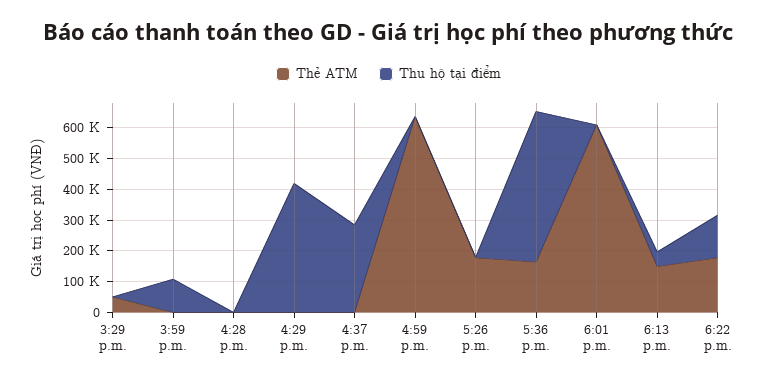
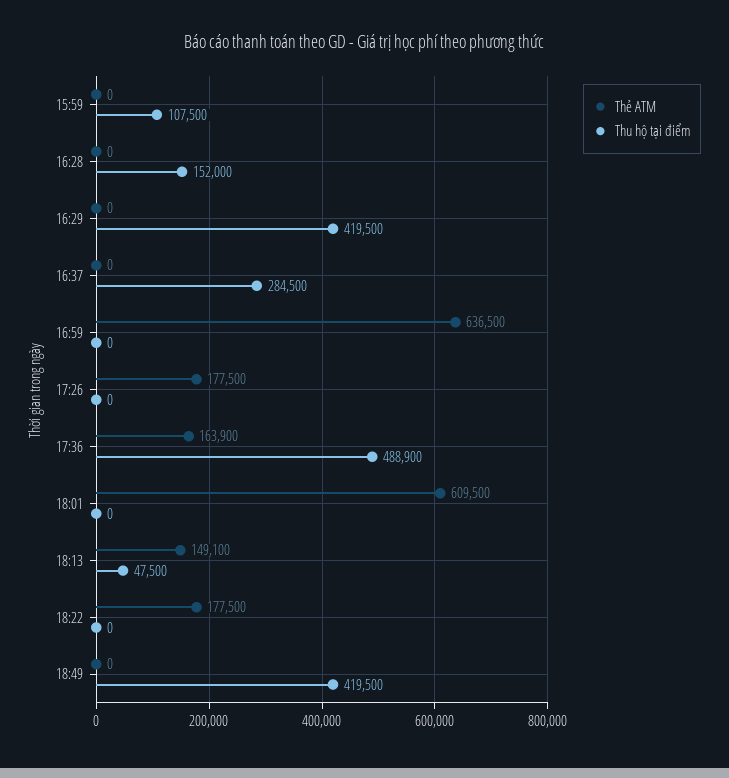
Thẻ ATM, 3:29 p.m.: 50000 -> none
Thu hộ tại điểm, 3:29 p.m.: 0 -> none
Thu hộ tại điểm, 4:28 p.m.: 0 -> 152000
Thu hộ tại điểm, 6:22 p.m.: 150000 -> 0
Thẻ ATM, 18:49: none -> 0
Thu hộ tại điểm, 18:49: none -> 419500

